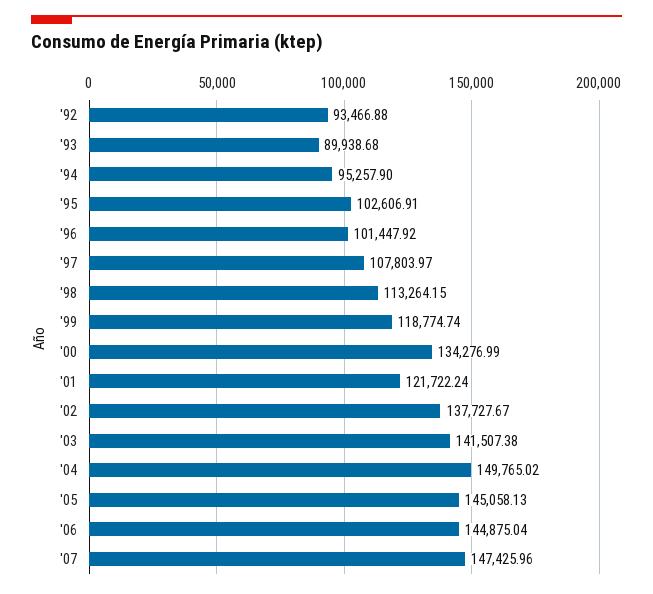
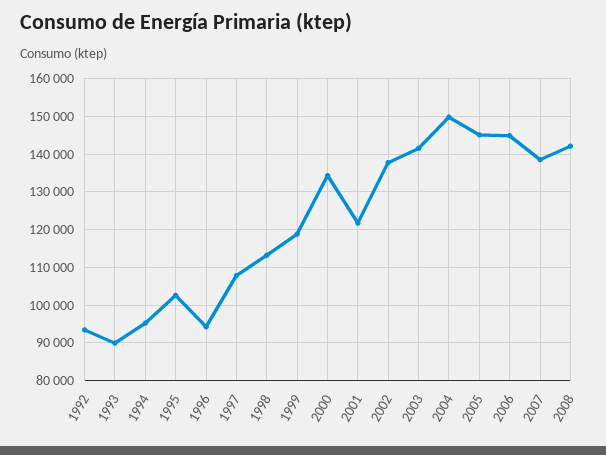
'96: 101447.92 -> 94000
'07: 147425.96 -> 138000
2008: none -> 142000

